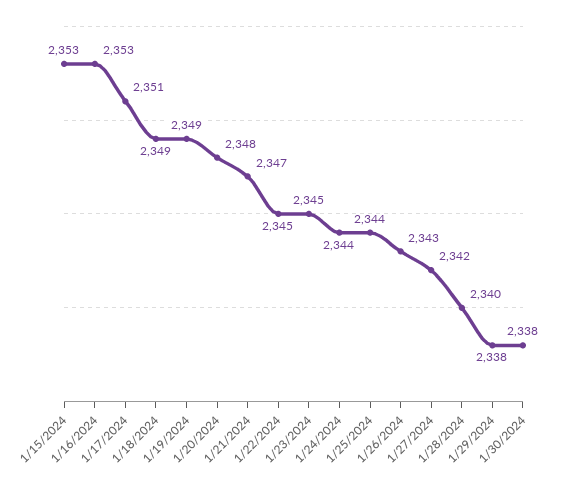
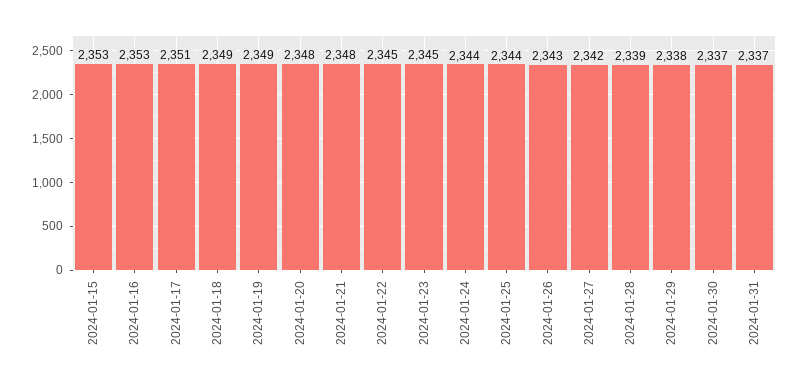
1/21/2024: 2347 -> 2348
1/28/2024: 2340 -> 2339
1/30/2024: 2338 -> 2337
2024-01-31: none -> 2337

